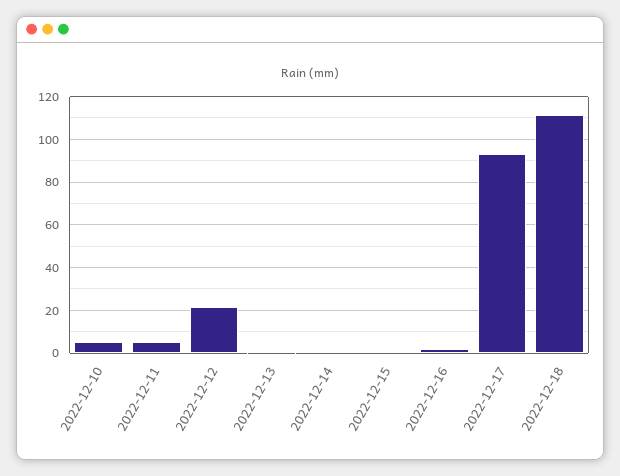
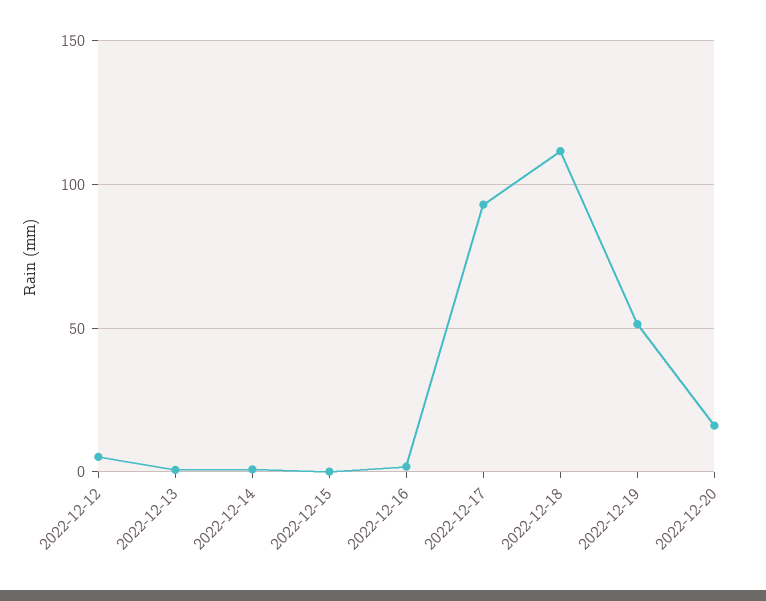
2022-12-10: 5 -> none
2022-12-11: 5 -> none
2022-12-12: 20 -> 5
2022-12-19: none -> 50
2022-12-20: none -> 15

